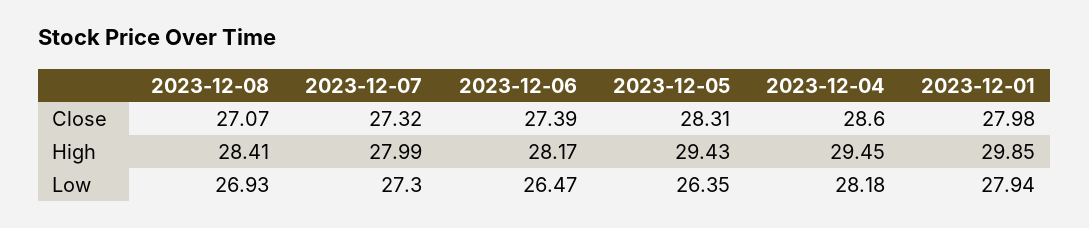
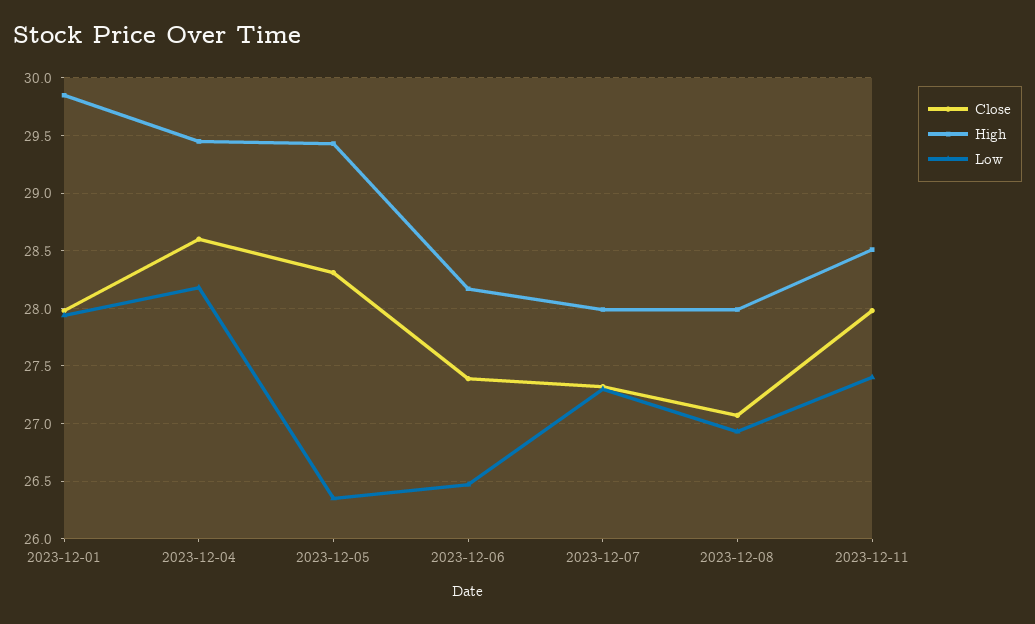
High, 2023-12-08: 28.41 -> 28
Close, 2023-12-11: none -> 28
High, 2023-12-11: none -> 28.5
Low, 2023-12-11: none -> 27.4

